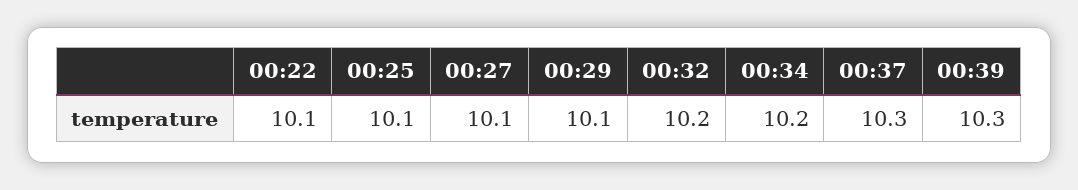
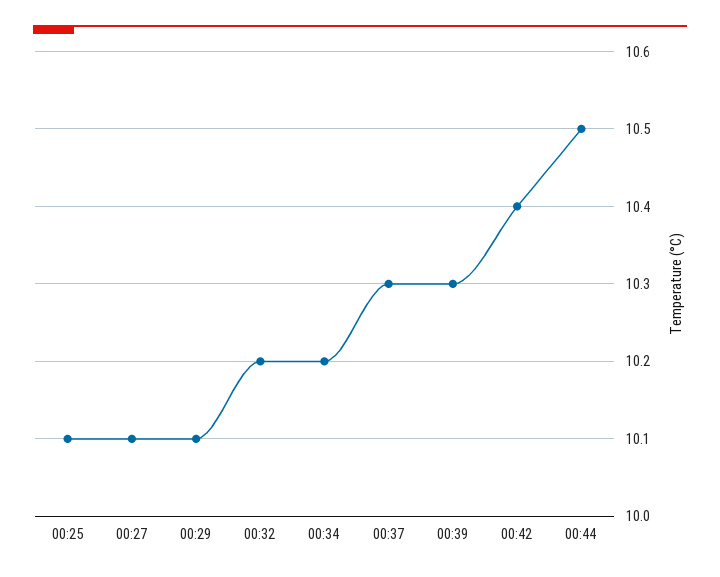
00:22: 10.1 -> none
00:42: none -> 10.4
00:44: none -> 10.5

